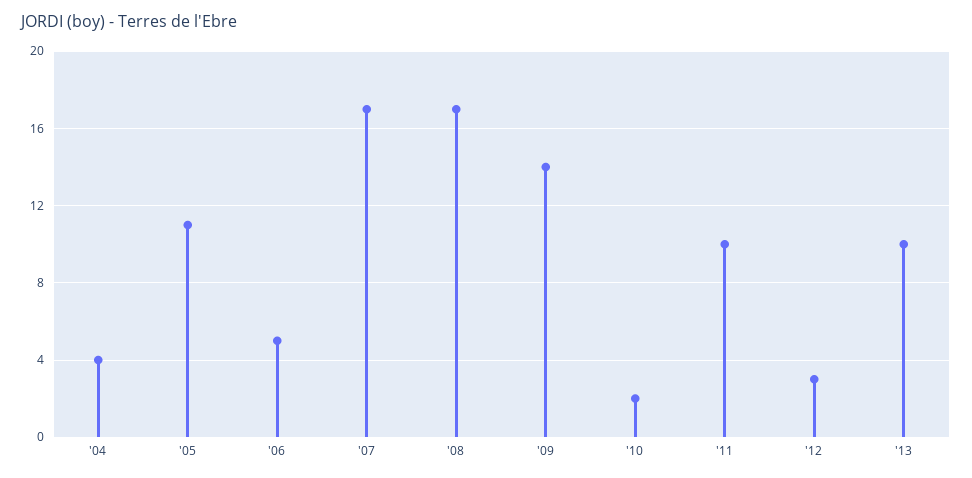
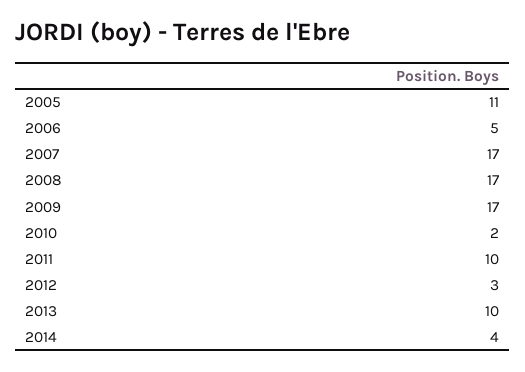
'04: 4 -> none
'09: 14 -> 17
2014: none -> 4

